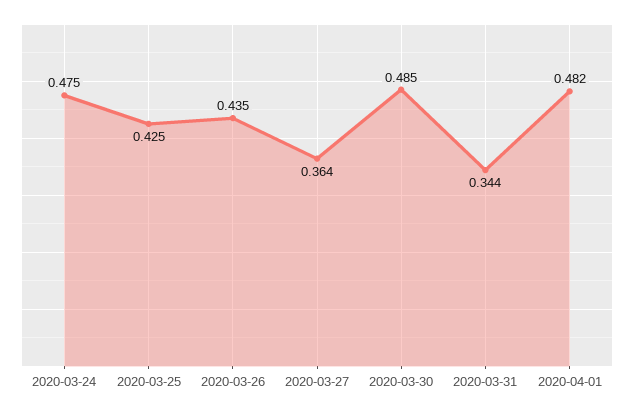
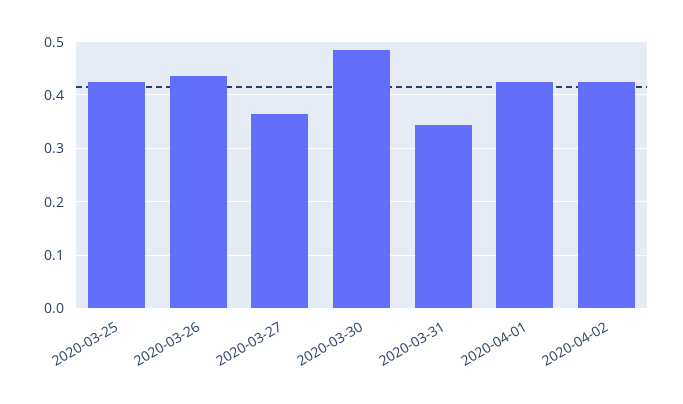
2020-03-24: 0.475 -> none
2020-04-01: 0.482 -> 0.42
2020-04-02: none -> 0.42

